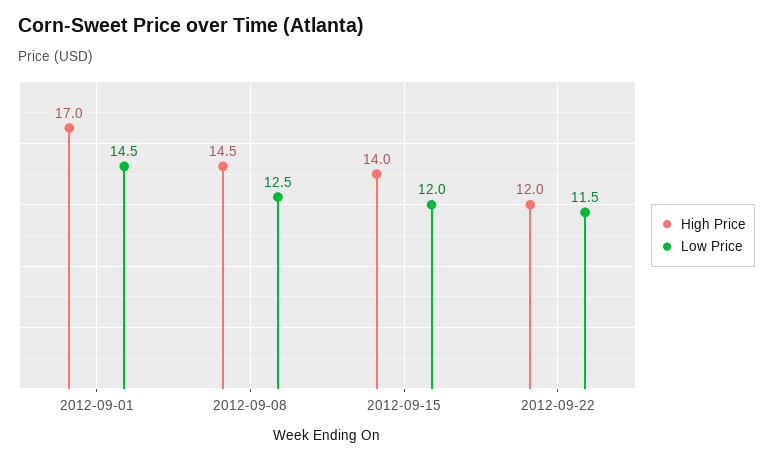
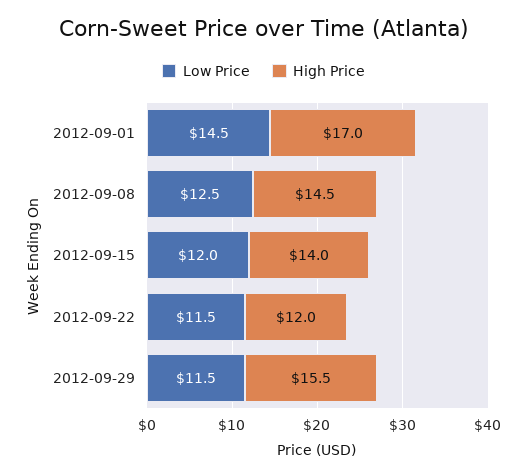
Low Price, 2012-09-29: none -> 11.5
High Price, 2012-09-29: none -> 15.5

